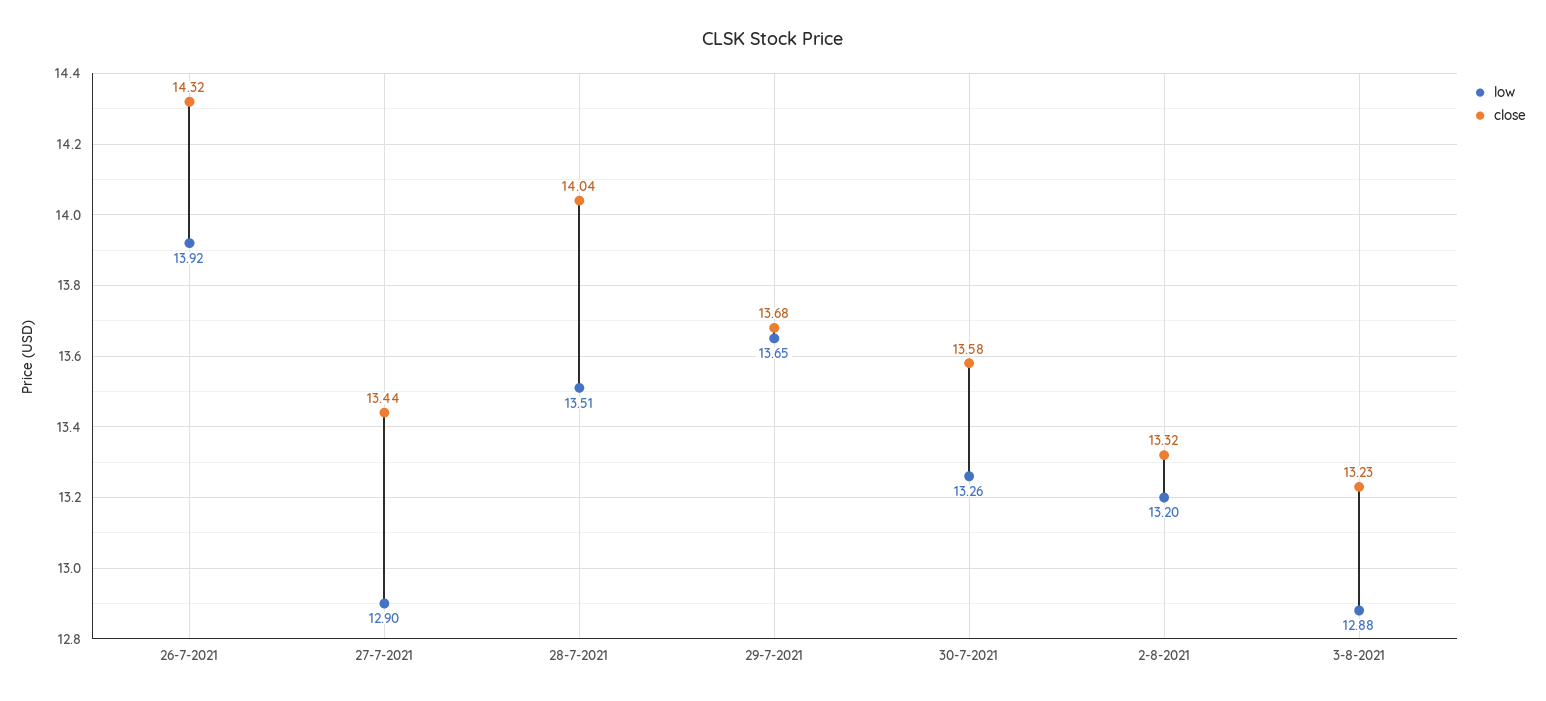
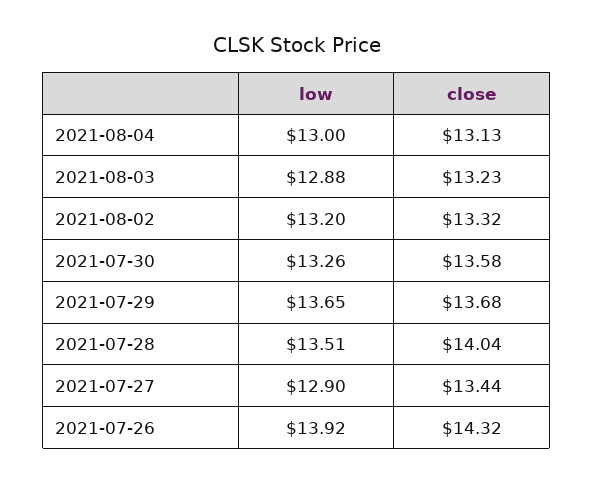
low, 2021-08-04: none -> 13
close, 2021-08-04: none -> 13.13

